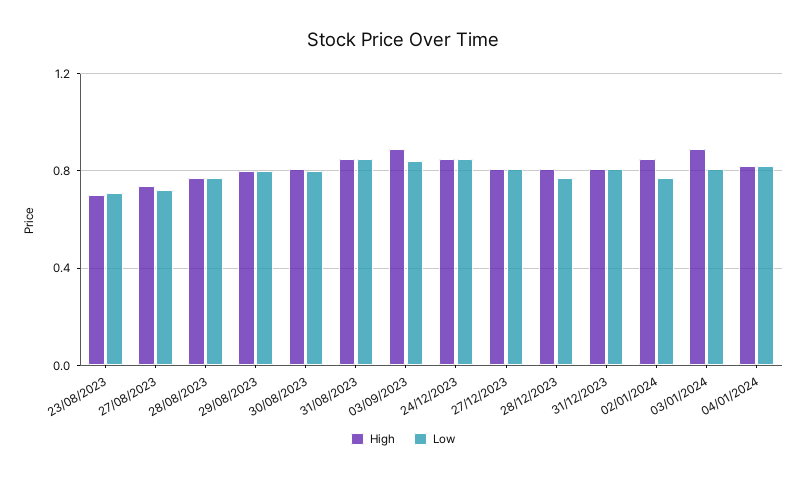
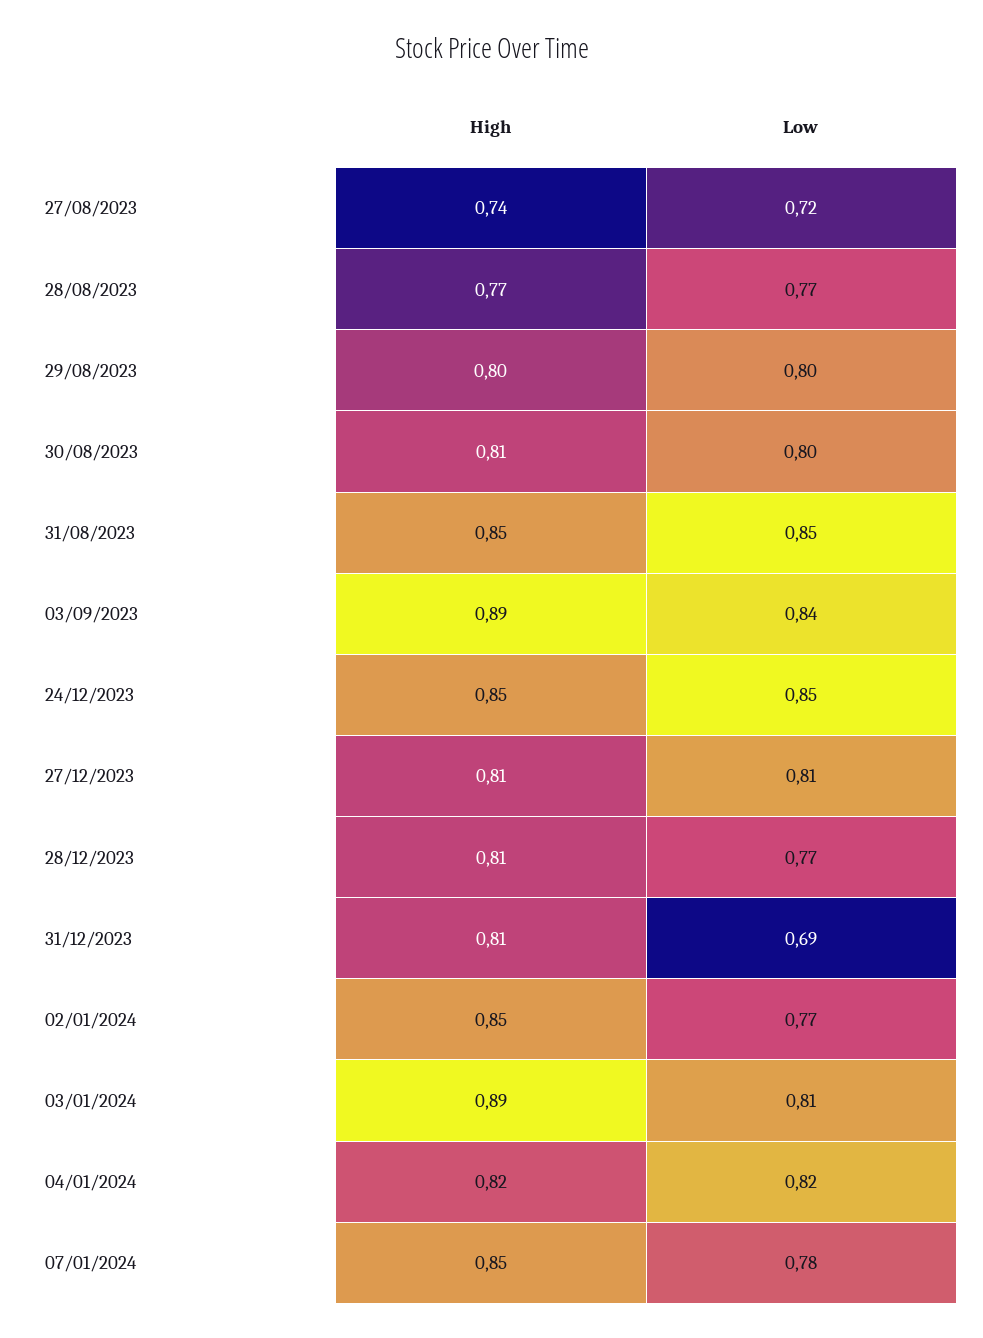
High, 23/08/2023: 0.7 -> none
Low, 23/08/2023: 0.7 -> none
Low, 31/12/2023: 0.8 -> 0.69
High, 07/01/2024: none -> 0.85
Low, 07/01/2024: none -> 0.78

